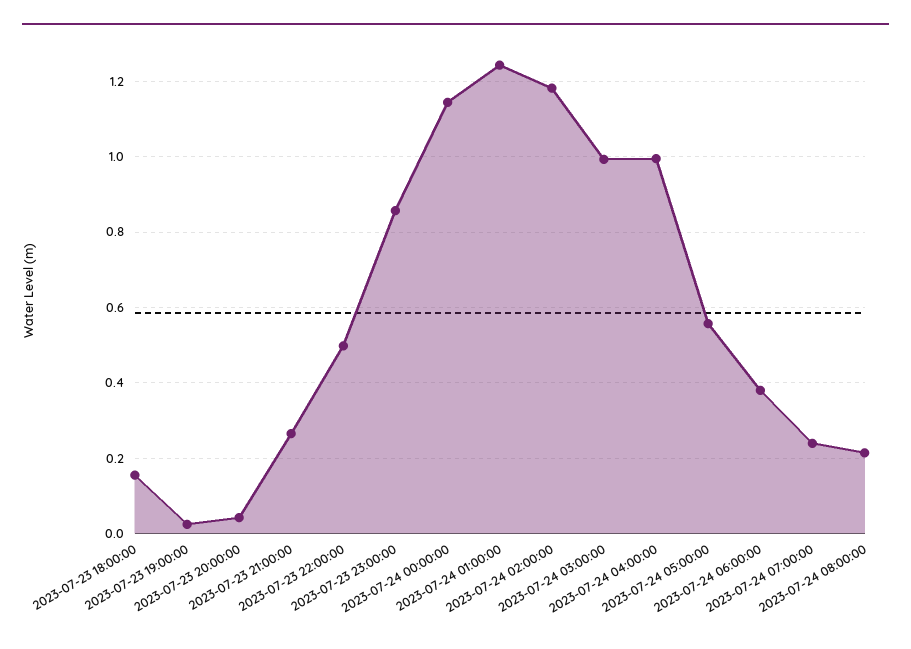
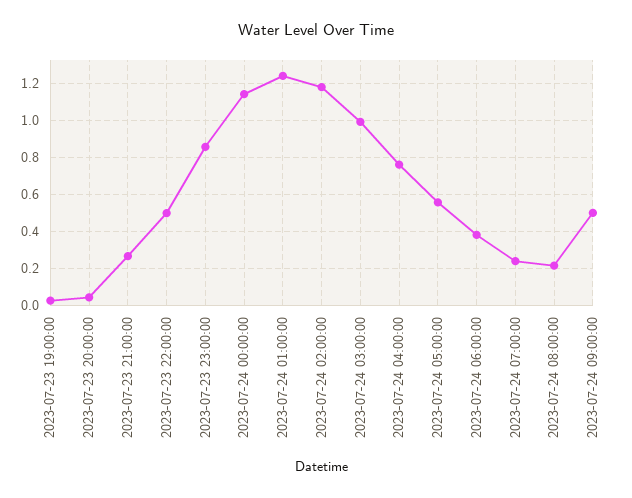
2023-07-23 18:00:00: 0.16 -> none
2023-07-24 04:00:00: 1 -> 0.75
2023-07-24 09:00:00: none -> 0.5

